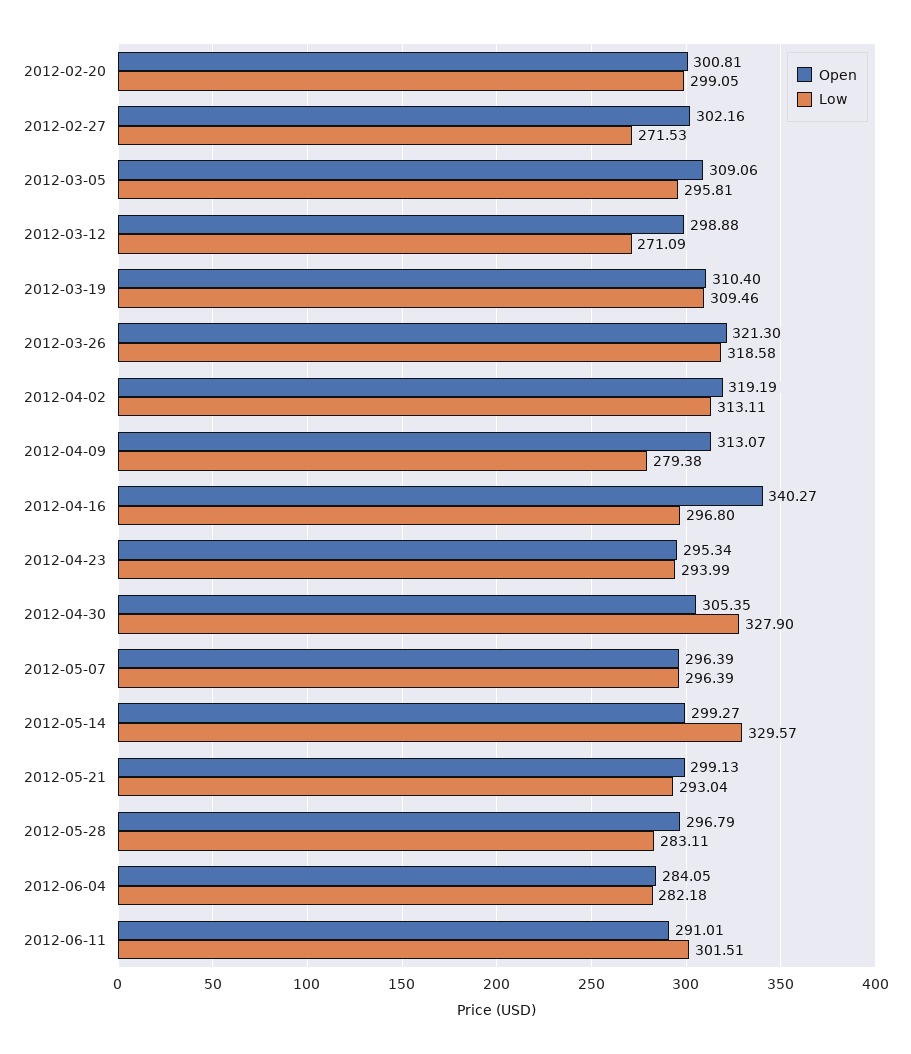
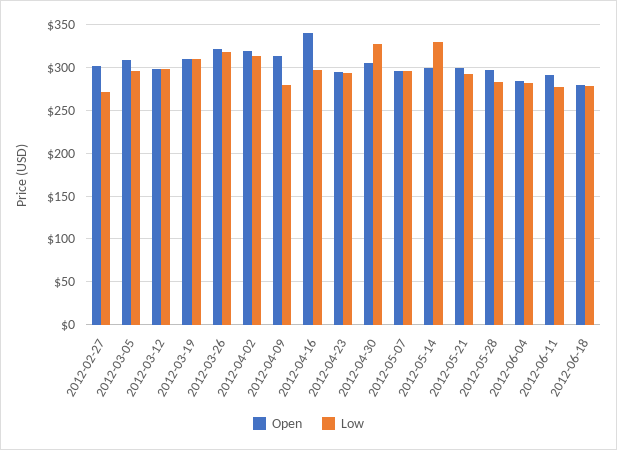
Open, 2012-02-20: 300.81 -> none
Low, 2012-02-20: 299.05 -> none
Low, 2012-03-12: 271.09 -> 300
Low, 2012-06-11: 301.51 -> 280
Open, 2012-06-18: none -> 280
Low, 2012-06-18: none -> 280

